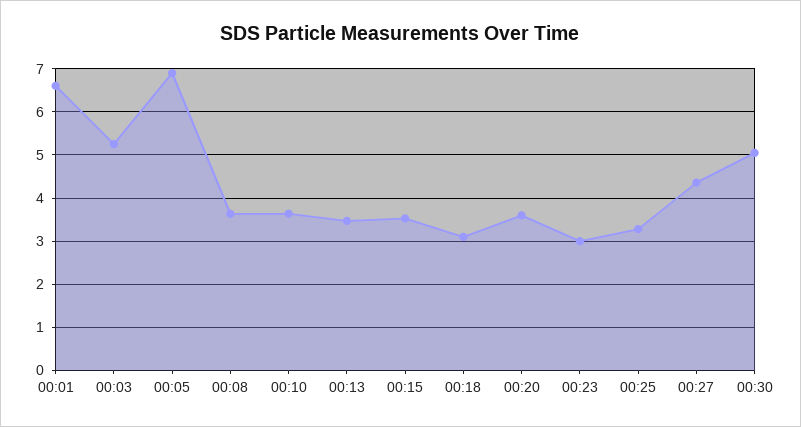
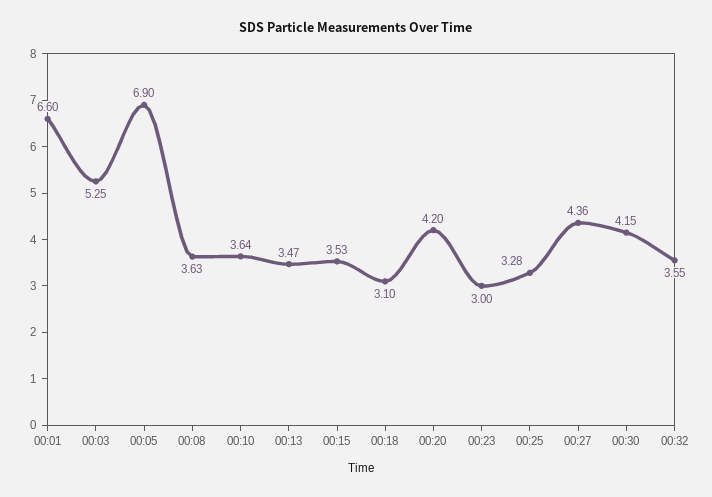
00:20: 3.6 -> 4.2
00:30: 5 -> 4.15
00:32: none -> 3.55

